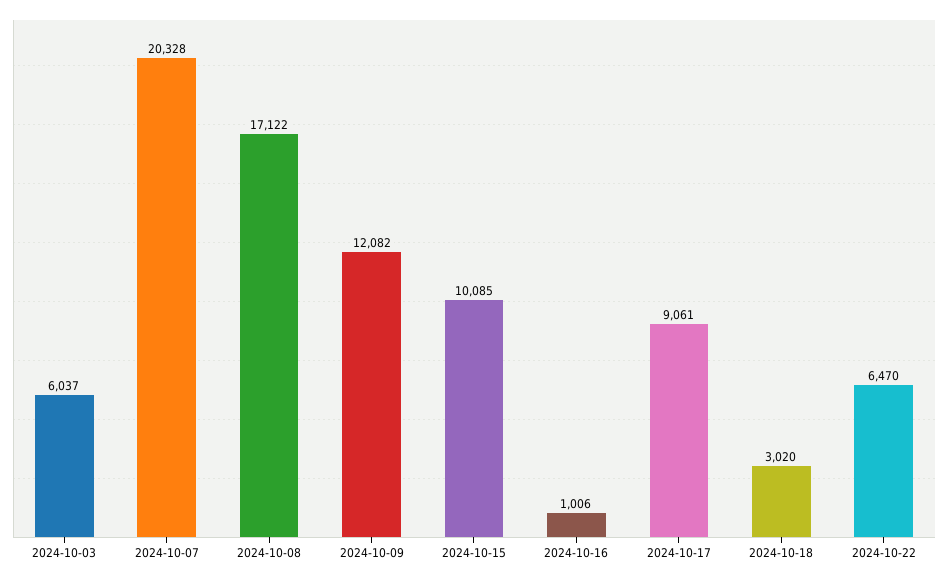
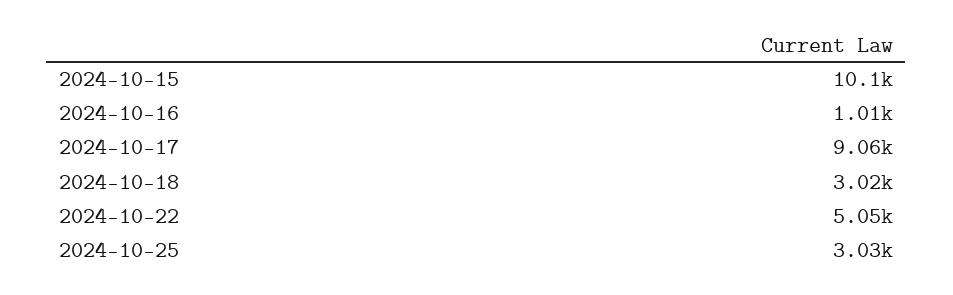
2024-10-03: 6037 -> none
2024-10-07: 20328 -> none
2024-10-08: 17122 -> none
2024-10-09: 12082 -> none
2024-10-22: 6470 -> 5050
2024-10-25: none -> 3030

